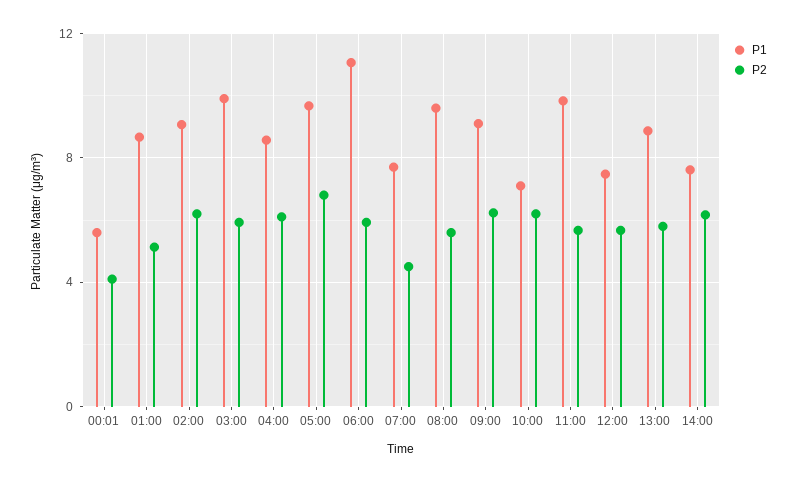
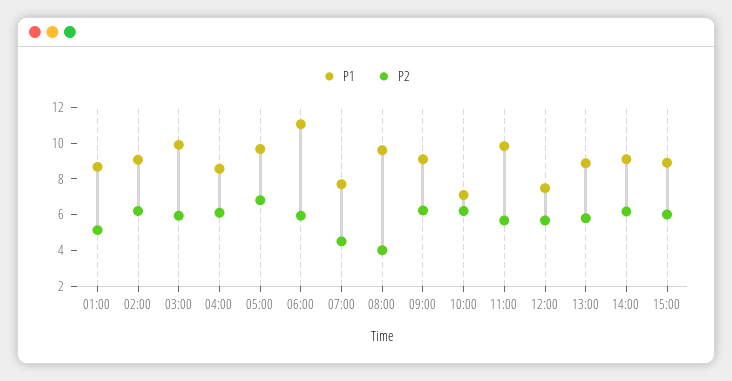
P1, 00:01: 5.5 -> none
P2, 00:01: 4 -> none
P2, 08:00: 5.5 -> 4
P1, 14:00: 7.5 -> 9
P1, 15:00: none -> 9
P2, 15:00: none -> 6

